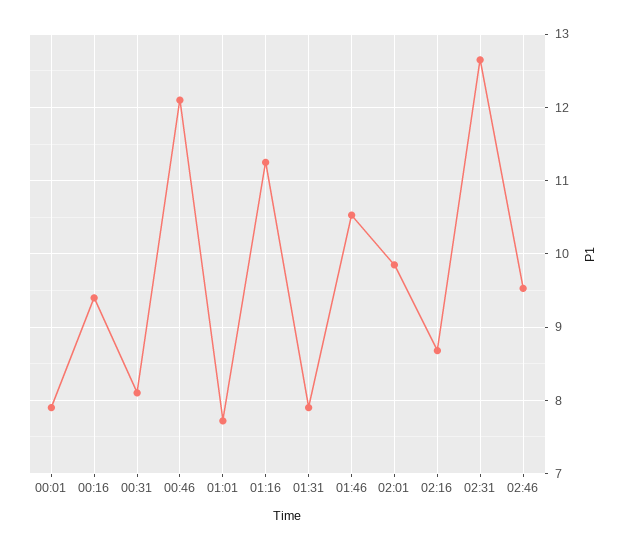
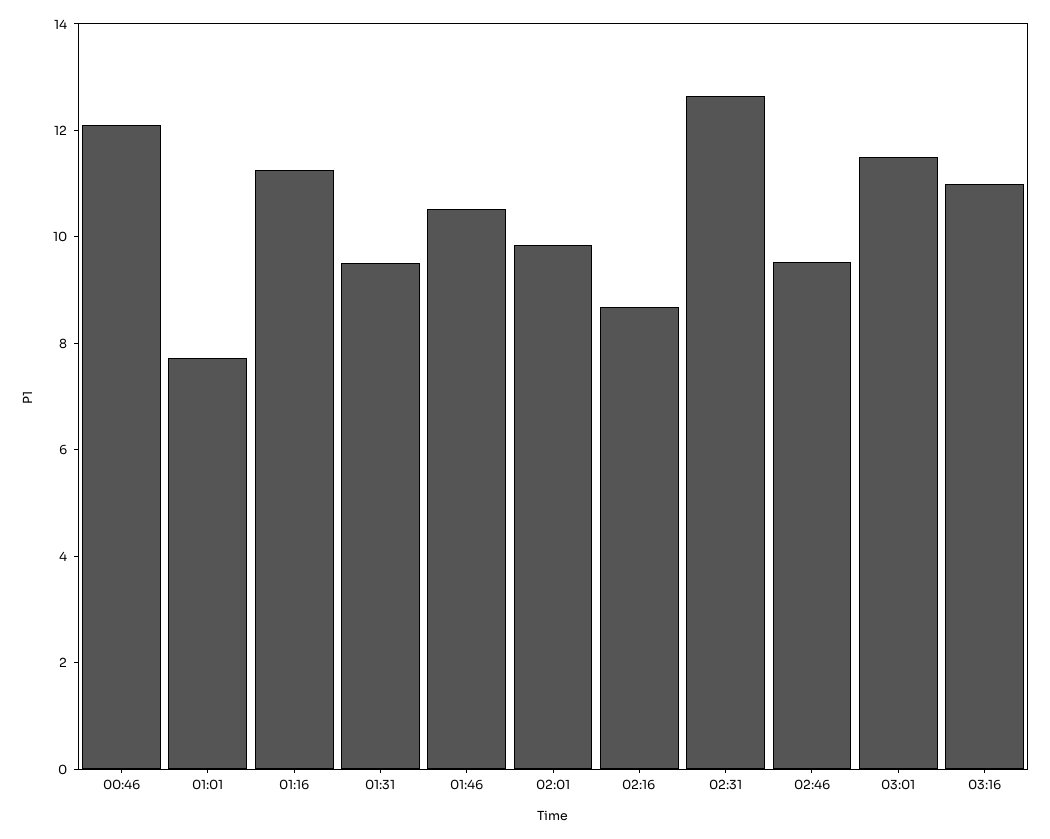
00:01: 7.9 -> none
00:16: 9.4 -> none
00:31: 8.1 -> none
01:31: 7.9 -> 9.5
03:01: none -> 11.5
03:16: none -> 11

